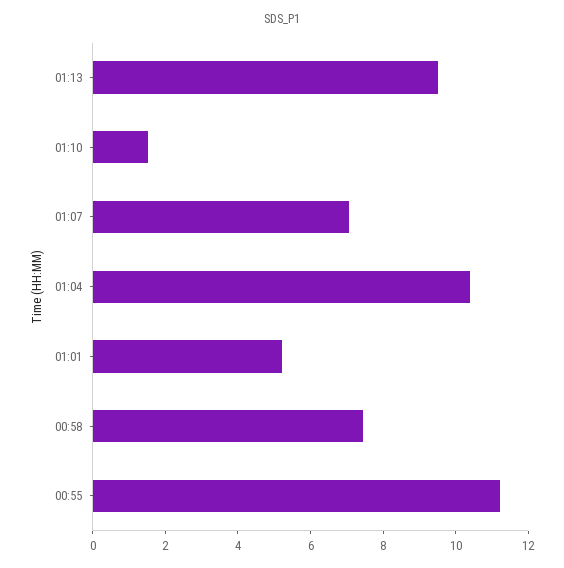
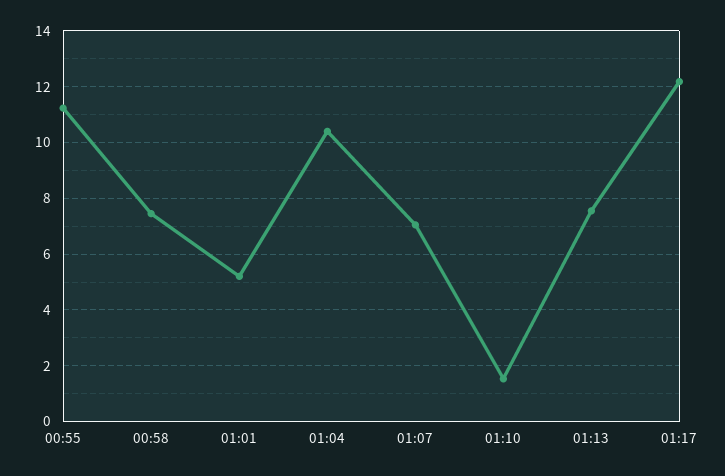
01:13: 9.5 -> 7.5
01:17: none -> 12.25

